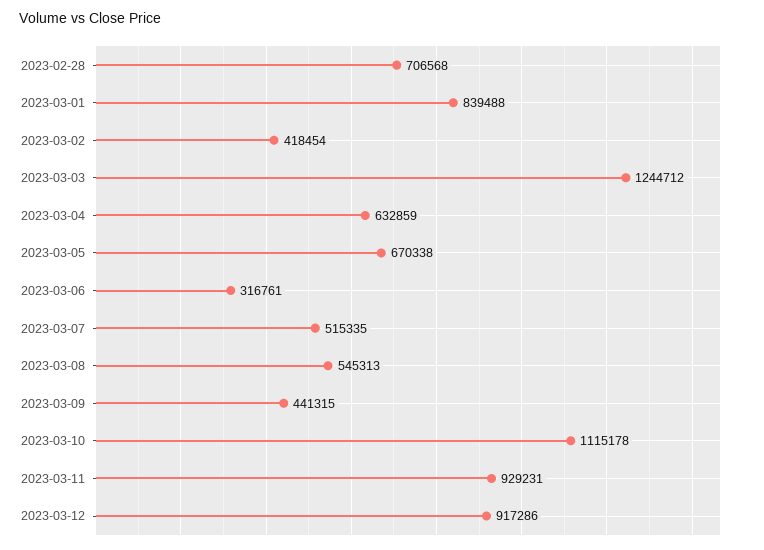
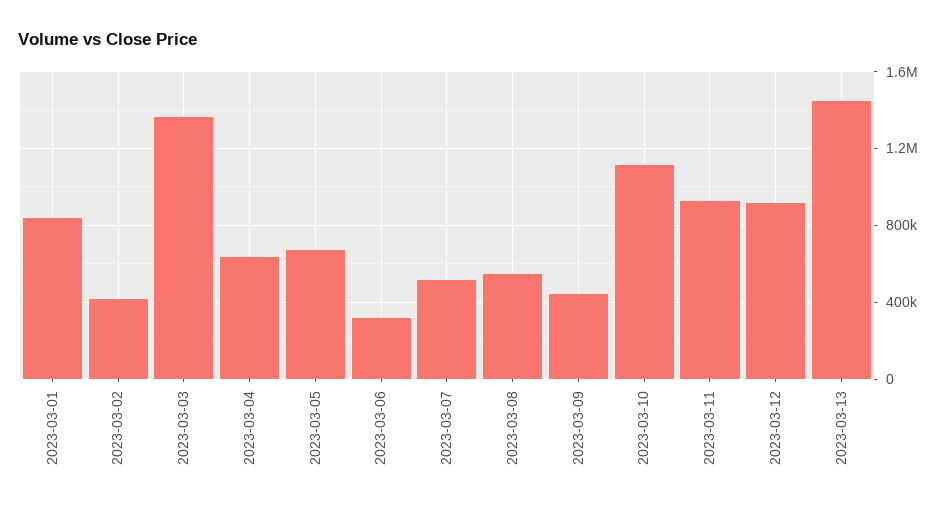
2023-02-28: 706568 -> none
2023-03-03: 1244712 -> 1350000
2023-03-13: none -> 1450000

